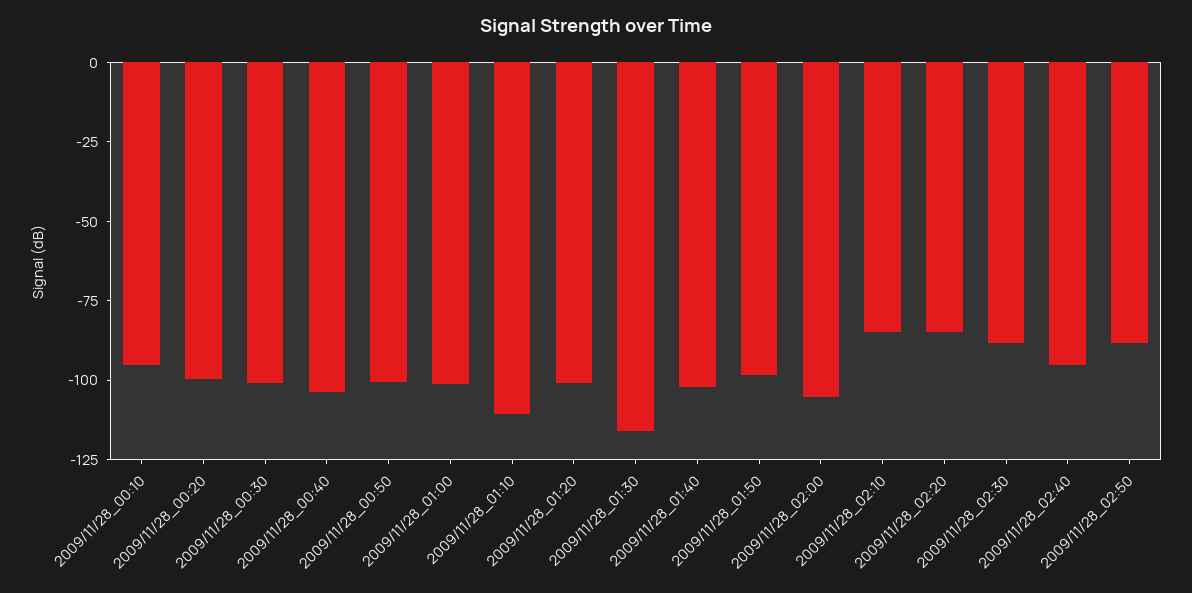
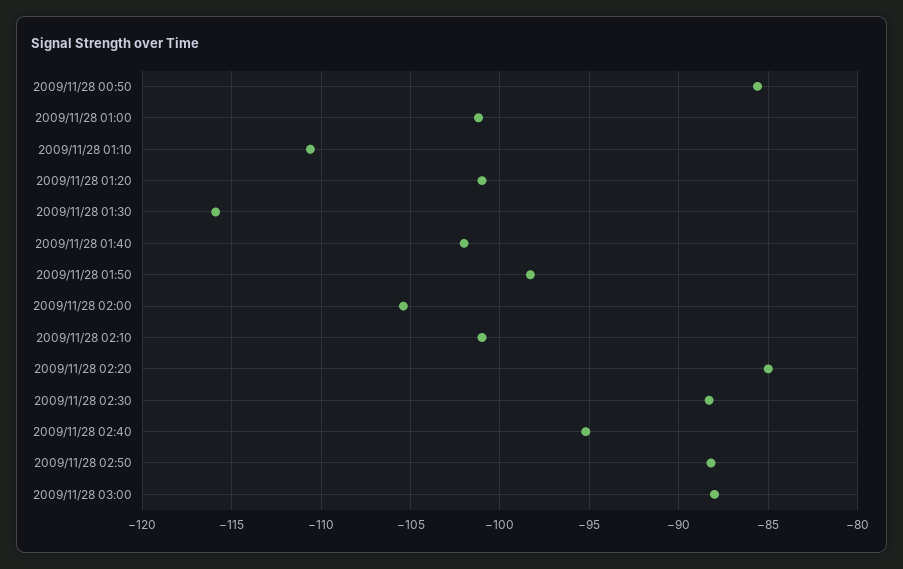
2009/11/28_00:10: -95 -> none
2009/11/28_00:20: -100 -> none
2009/11/28_00:30: -100 -> none
2009/11/28_00:40: -105 -> none
2009/11/28_00:50: -100 -> -85.5
2009/11/28_02:10: -85 -> -101
2009/11/28 03:00: none -> -88

